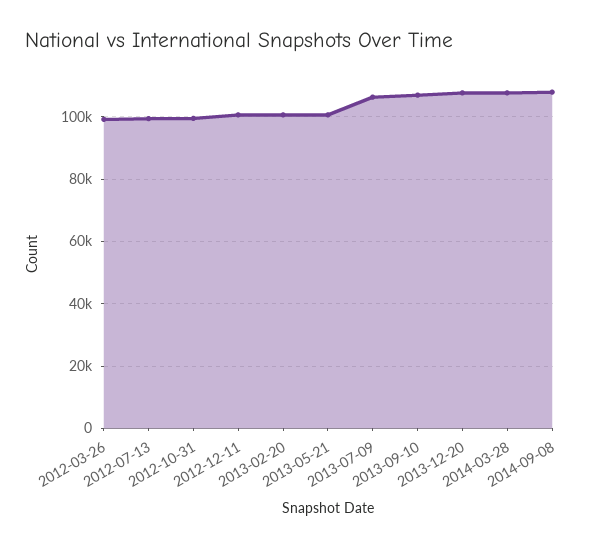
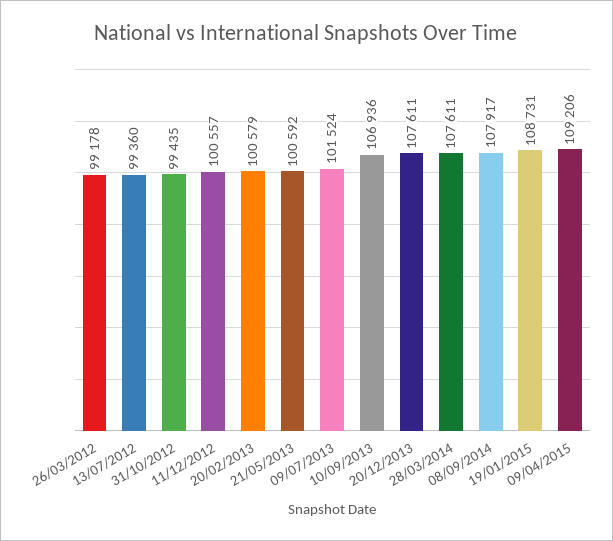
2013-07-09: 106000 -> 101524
19/01/2015: none -> 108731
09/04/2015: none -> 109206

